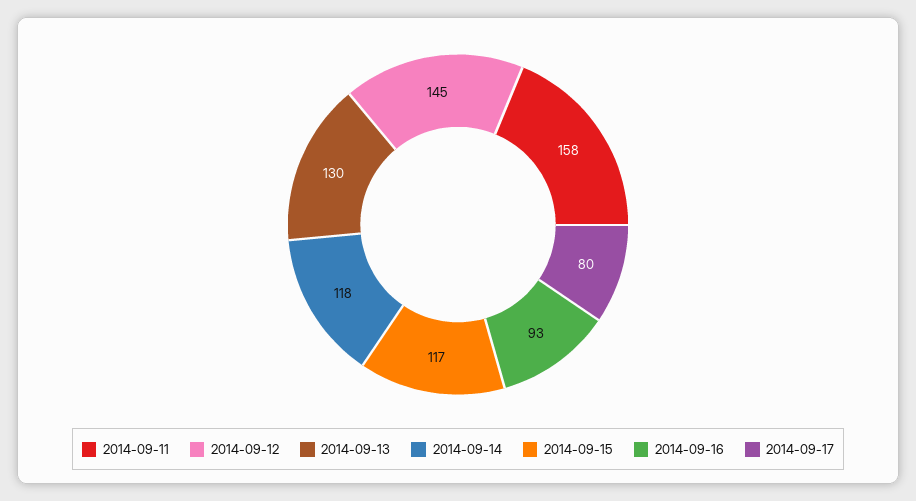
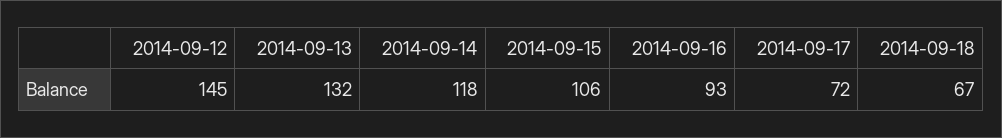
2014-09-11: 158 -> none
2014-09-13: 130 -> 132
2014-09-15: 117 -> 106
2014-09-17: 80 -> 72
2014-09-18: none -> 67

